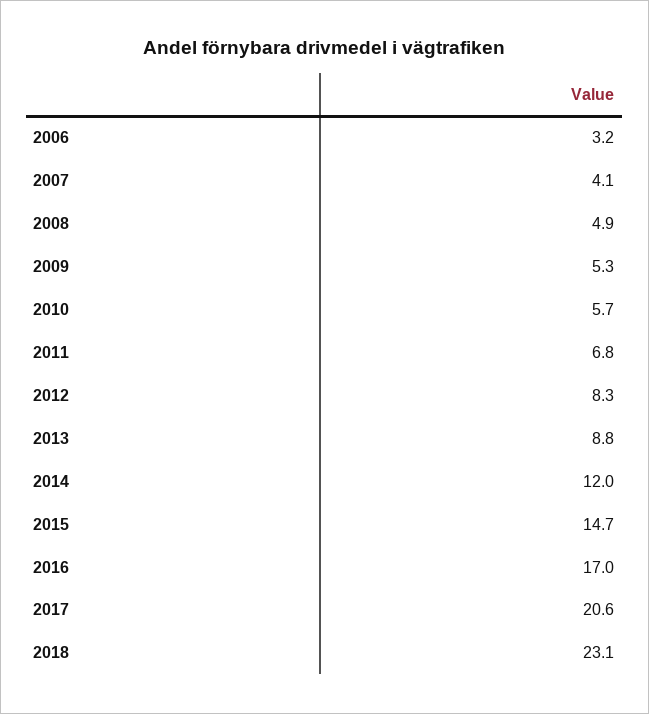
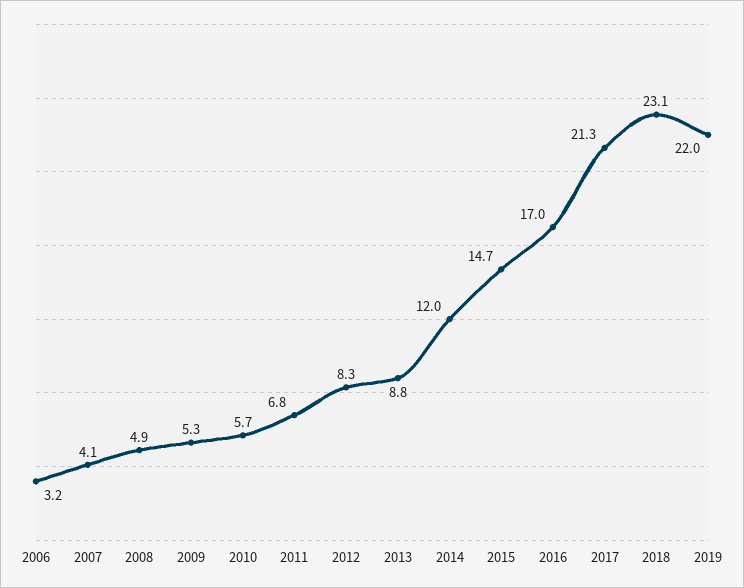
2017: 20.6 -> 21.3
2019: none -> 22

